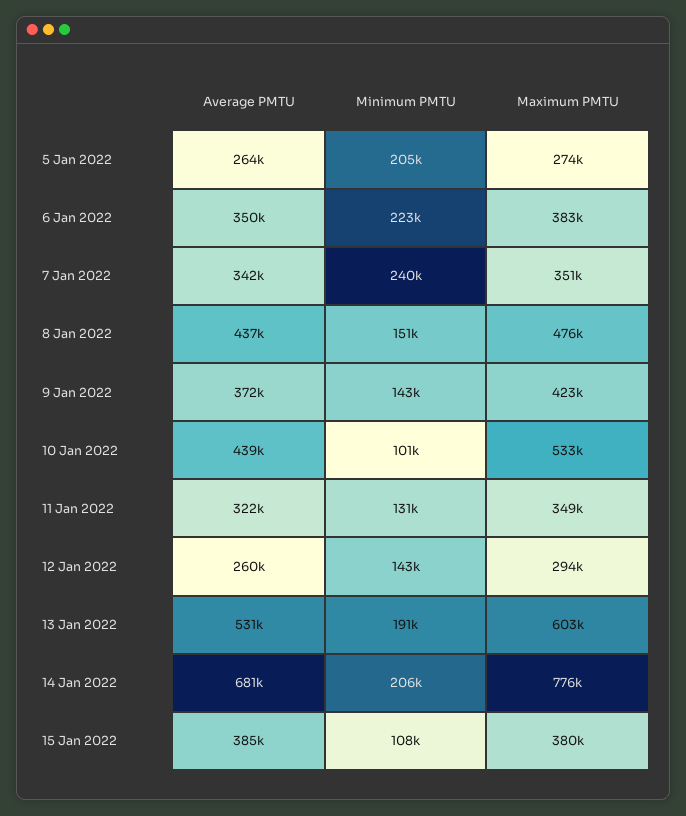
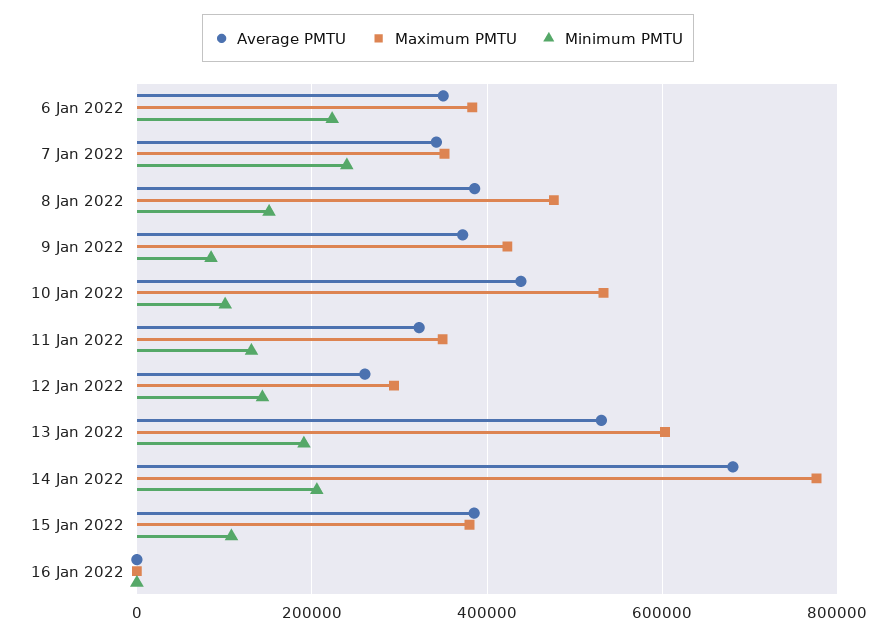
Average PMTU, 5 Jan 2022: 264000 -> none
Minimum PMTU, 5 Jan 2022: 205000 -> none
Maximum PMTU, 5 Jan 2022: 274000 -> none
Average PMTU, 8 Jan 2022: 437000 -> 380000
Minimum PMTU, 9 Jan 2022: 143000 -> 80000
Average PMTU, 16 Jan 2022: none -> 0
Maximum PMTU, 16 Jan 2022: none -> 0
Minimum PMTU, 16 Jan 2022: none -> 0

